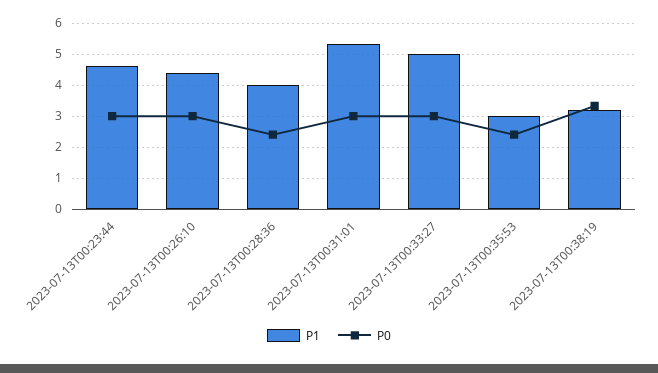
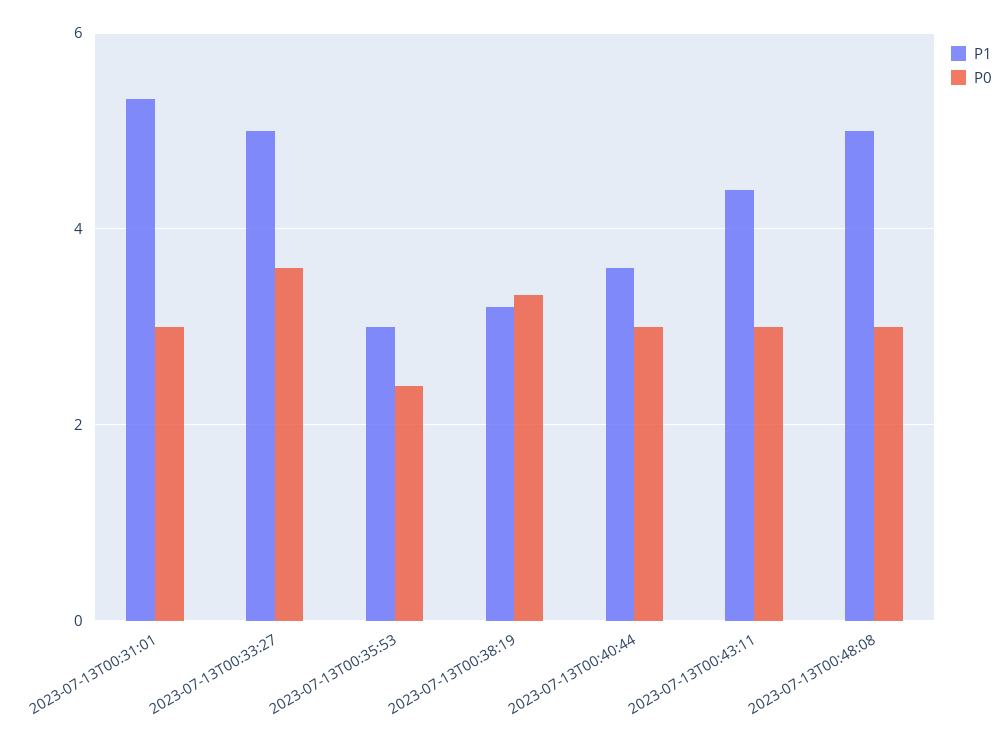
P1, 2023-07-13T00:23:44: 4.6 -> none
P0, 2023-07-13T00:23:44: 3 -> none
P1, 2023-07-13T00:26:10: 4.4 -> none
P0, 2023-07-13T00:26:10: 3 -> none
P1, 2023-07-13T00:28:36: 4 -> none
P0, 2023-07-13T00:28:36: 2.4 -> none
P0, 2023-07-13T00:33:27: 3 -> 3.6
P1, 2023-07-13T00:40:44: none -> 3.6
P0, 2023-07-13T00:40:44: none -> 3
P1, 2023-07-13T00:43:11: none -> 4.4
P0, 2023-07-13T00:43:11: none -> 3
P1, 2023-07-13T00:48:08: none -> 5
P0, 2023-07-13T00:48:08: none -> 3

